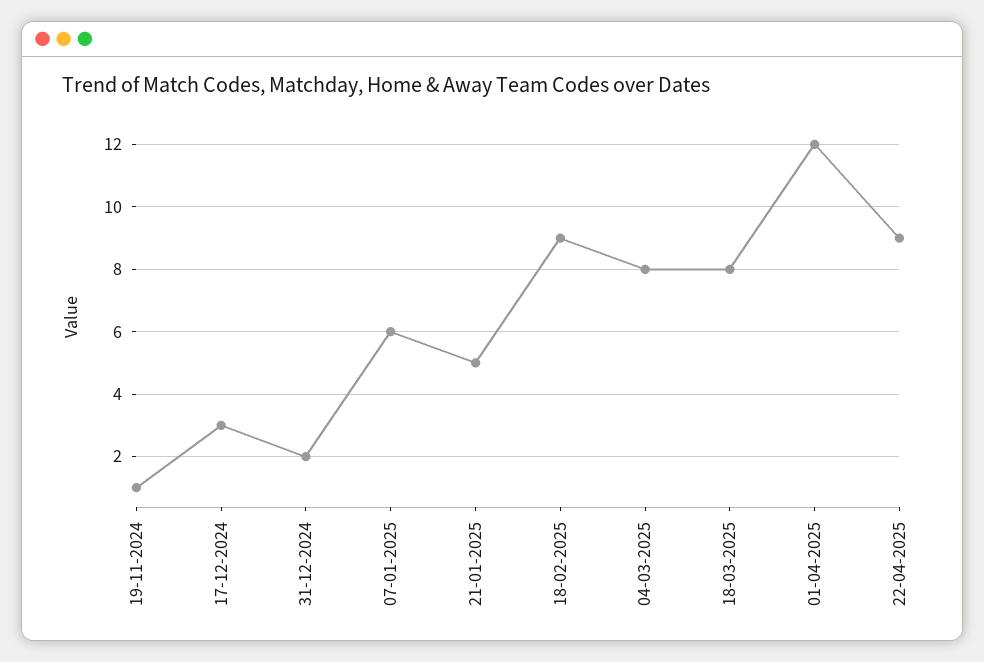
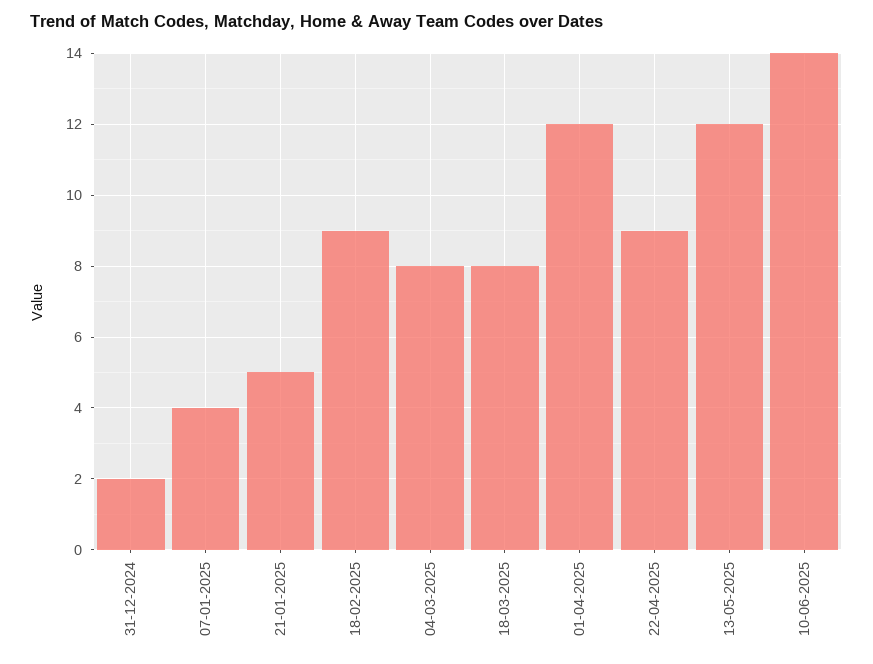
19-11-2024: 1 -> none
17-12-2024: 3 -> none
07-01-2025: 6 -> 4
13-05-2025: none -> 12
10-06-2025: none -> 14

